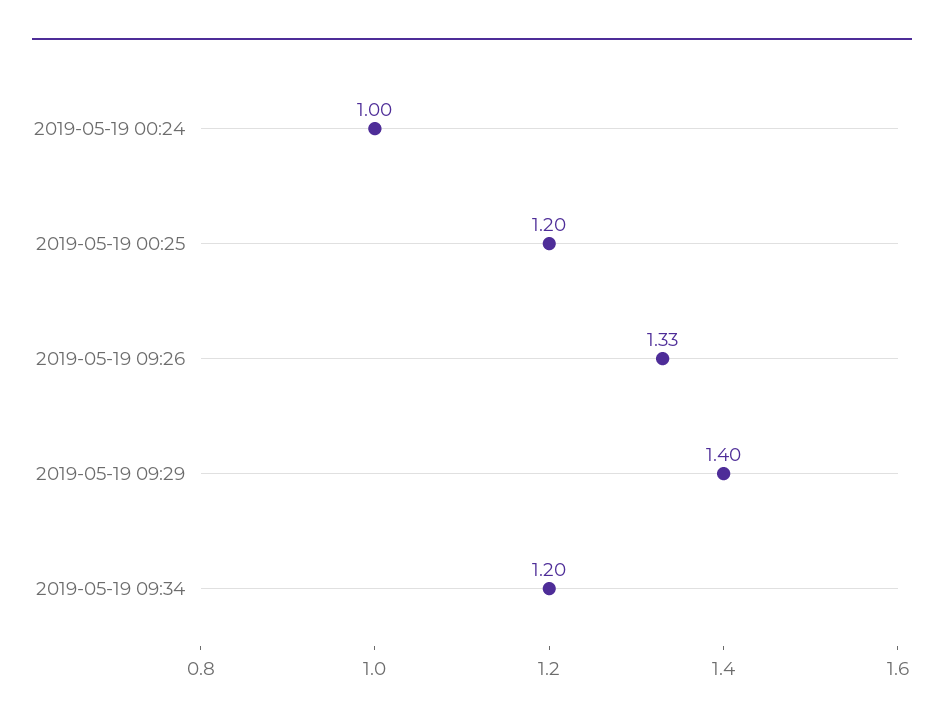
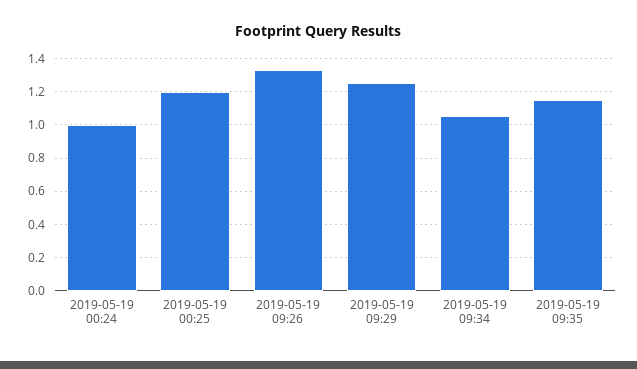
2019-05-19 09:29: 1.4 -> 1.25
2019-05-19 09:34: 1.2 -> 1.05
2019-05-19 09:35: none -> 1.15

